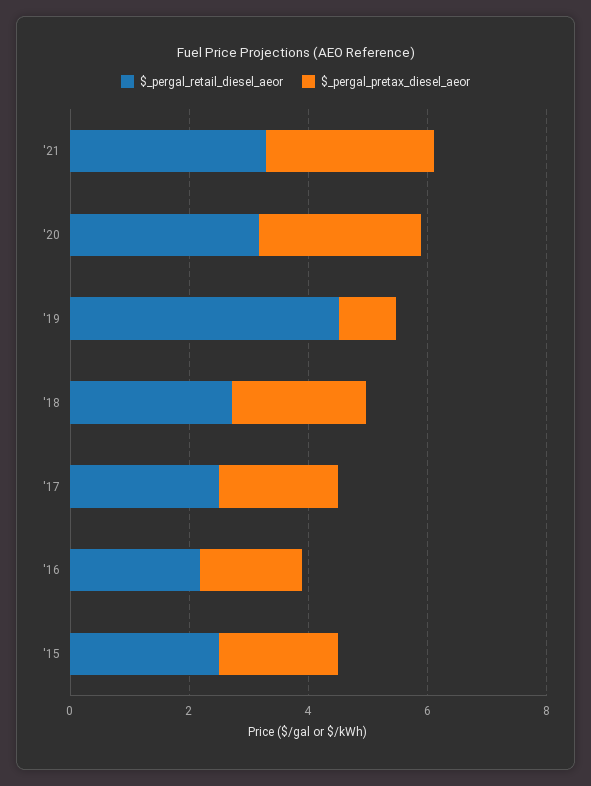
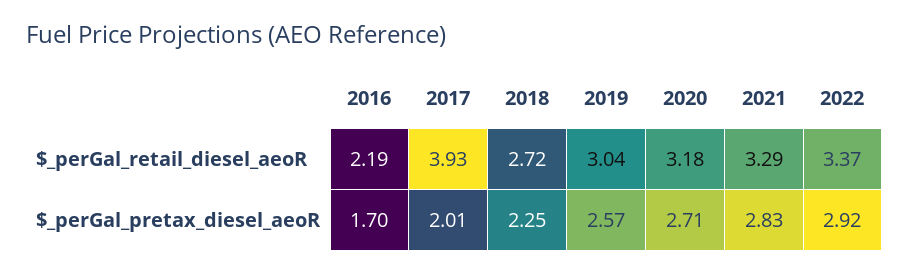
$_pergal_retail_diesel_aeor, '19: 4.5 -> 3.04
$_pergal_pretax_diesel_aeor, '19: 1 -> 2.57
$_pergal_retail_diesel_aeor, '17: 2.5 -> 3.93
$_pergal_retail_diesel_aeor, '15: 2.5 -> none
$_pergal_pretax_diesel_aeor, '15: 2 -> none
$_pergal_retail_diesel_aeor, 2022: none -> 3.37
$_pergal_pretax_diesel_aeor, 2022: none -> 2.92

